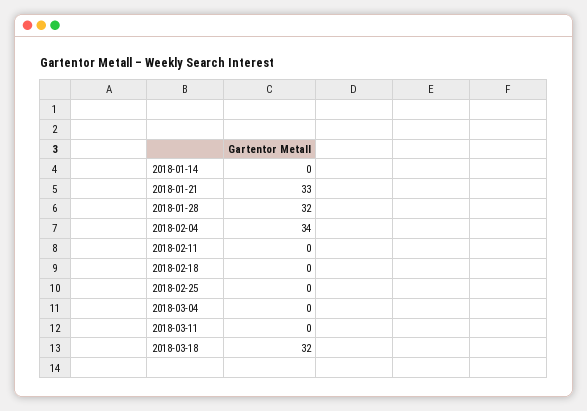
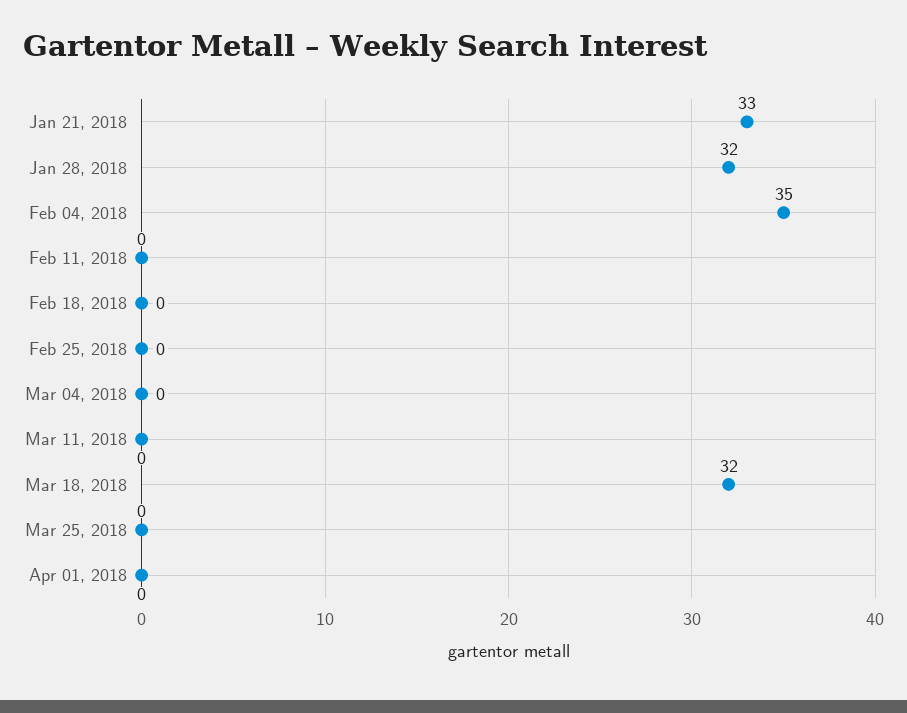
2018-01-14: 0 -> none
2018-02-04: 34 -> 35
Mar 25, 2018: none -> 0
Apr 01, 2018: none -> 0

